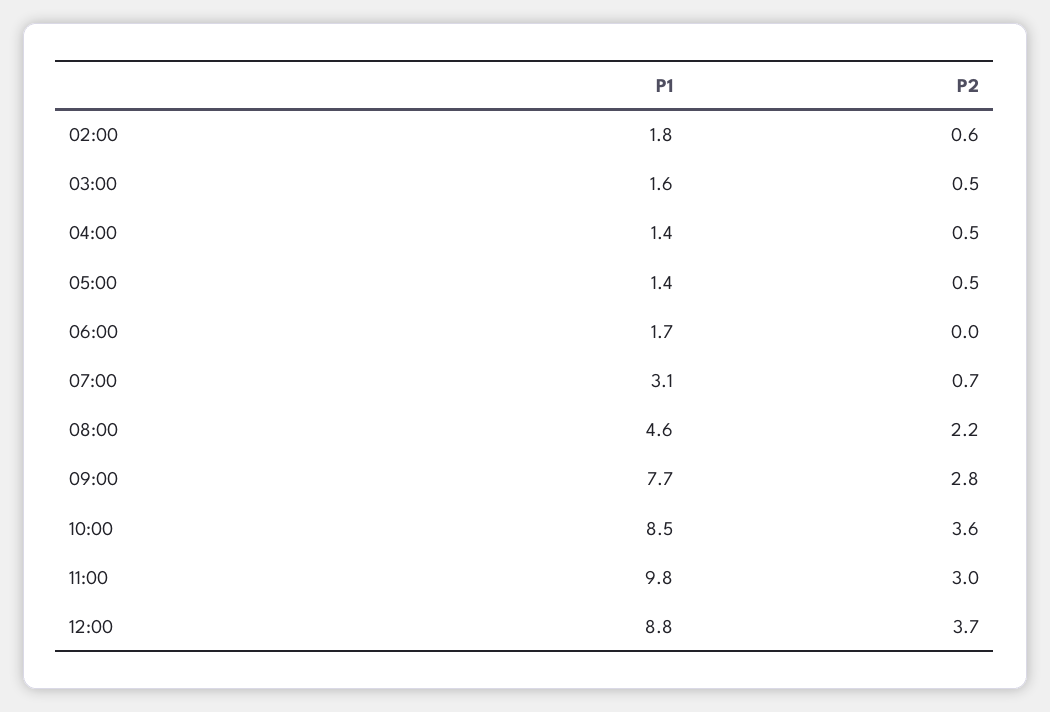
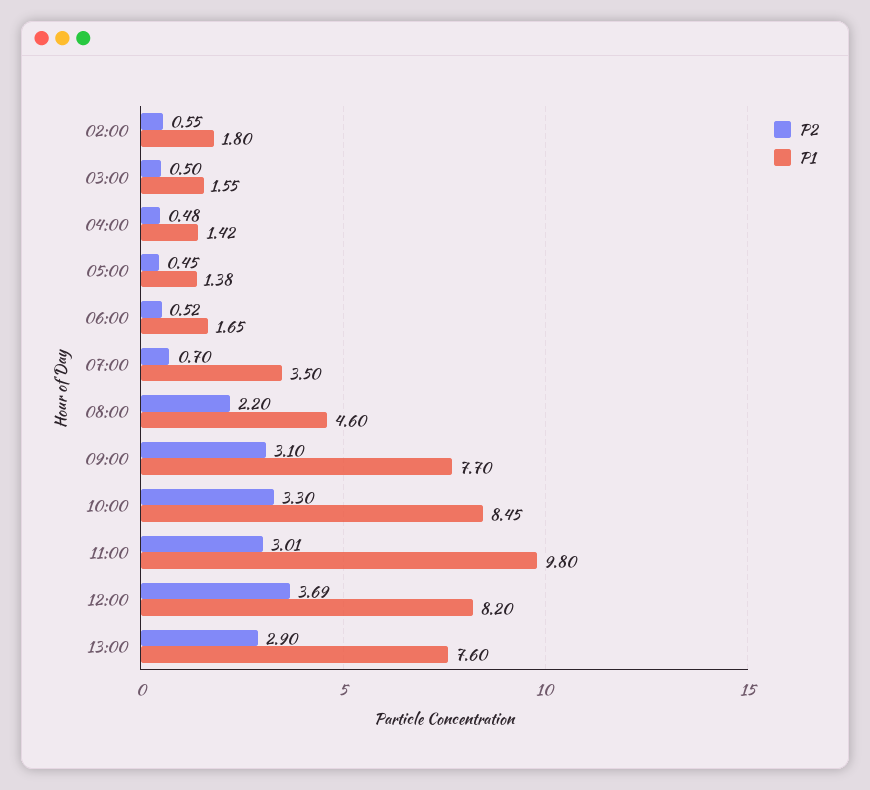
P2, 06:00: 0 -> 0.52
P1, 07:00: 3.1 -> 3.5
P2, 09:00: 2.8 -> 3.1
P2, 10:00: 3.6 -> 3.3
P1, 12:00: 8.8 -> 8.2
P2, 13:00: none -> 2.9
P1, 13:00: none -> 7.6

